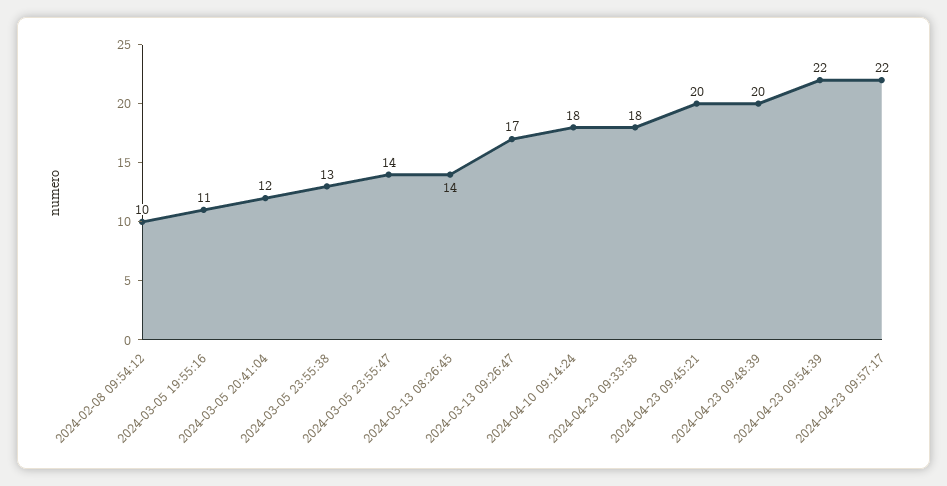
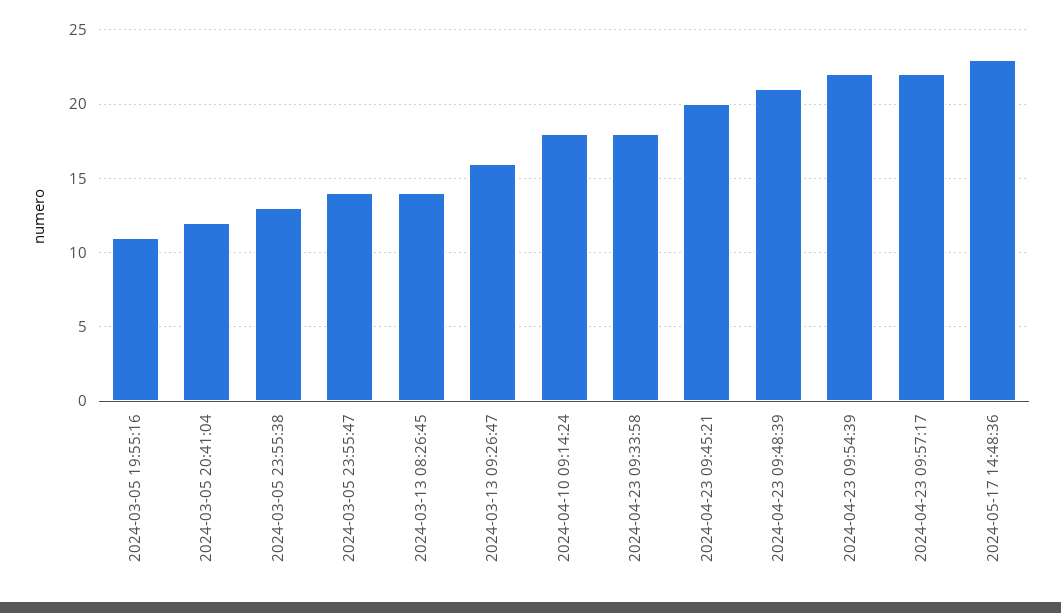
2024-02-08 09:54:12: 10 -> none
2024-03-13 09:26:47: 17 -> 16
2024-04-23 09:48:39: 20 -> 21
2024-05-17 14:48:36: none -> 23

